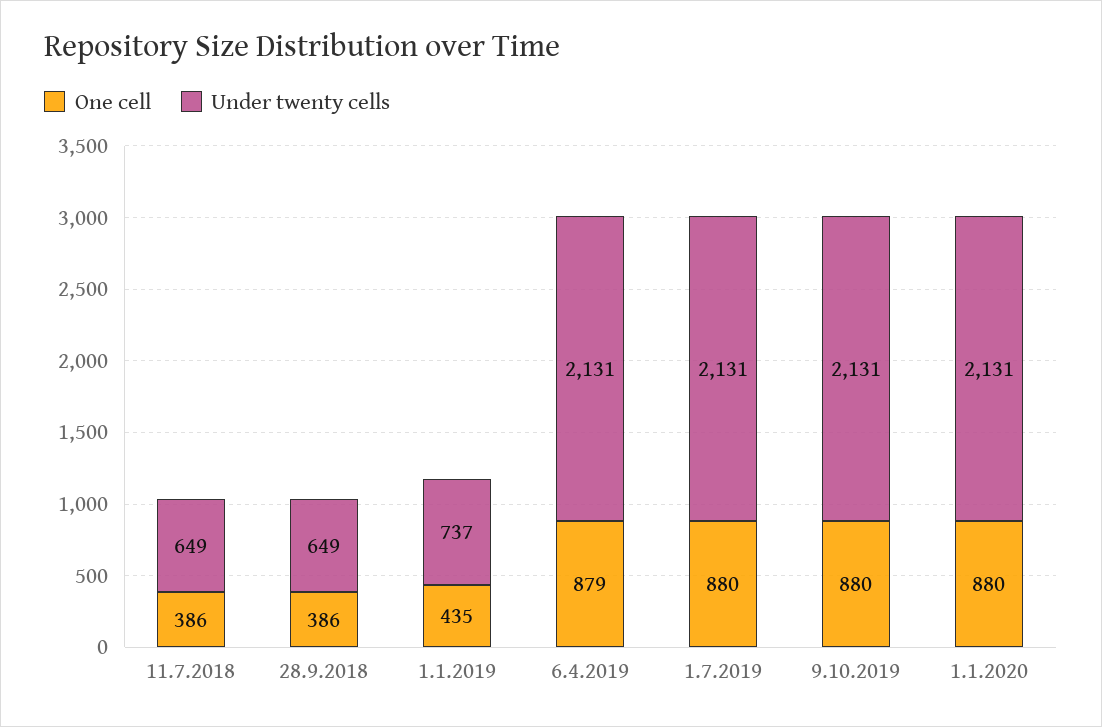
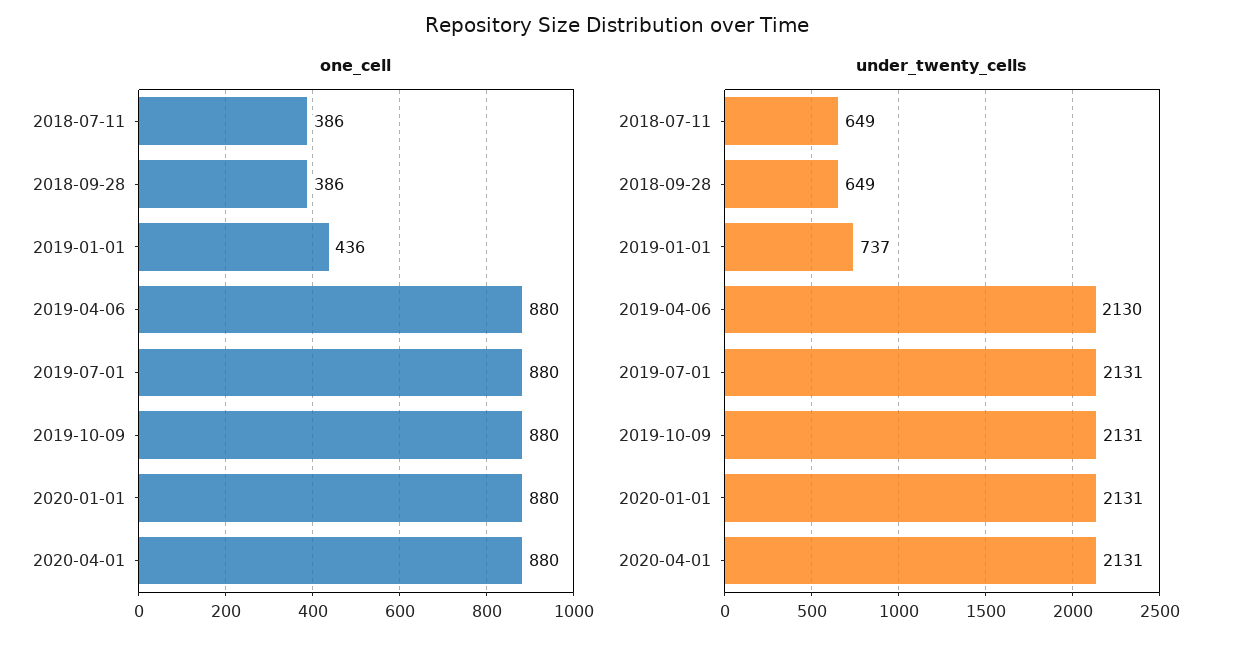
One cell, 1.1.2019: 435 -> 436
One cell, 6.4.2019: 879 -> 880
Under twenty cells, 6.4.2019: 2131 -> 2130
One cell, 2020-04-01: none -> 880
Under twenty cells, 2020-04-01: none -> 2131

